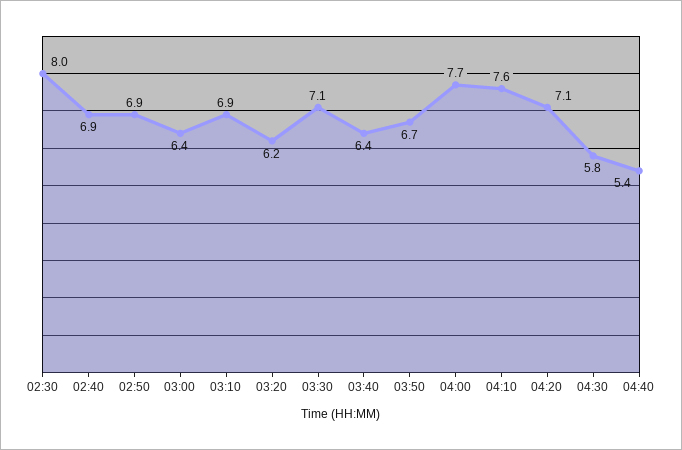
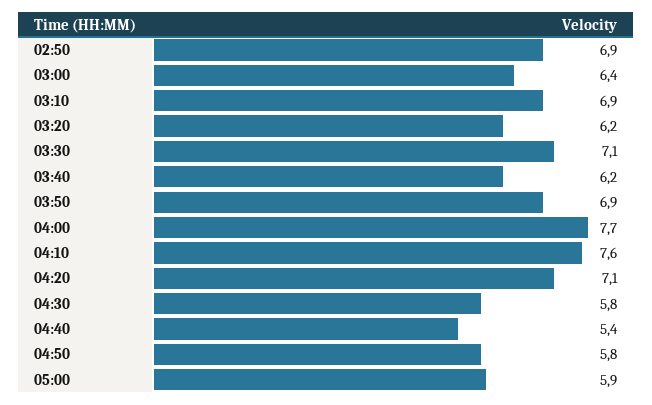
02:30: 8 -> none
02:40: 6.9 -> none
03:40: 6.4 -> 6.2
03:50: 6.7 -> 6.9
04:50: none -> 5.8
05:00: none -> 5.9

